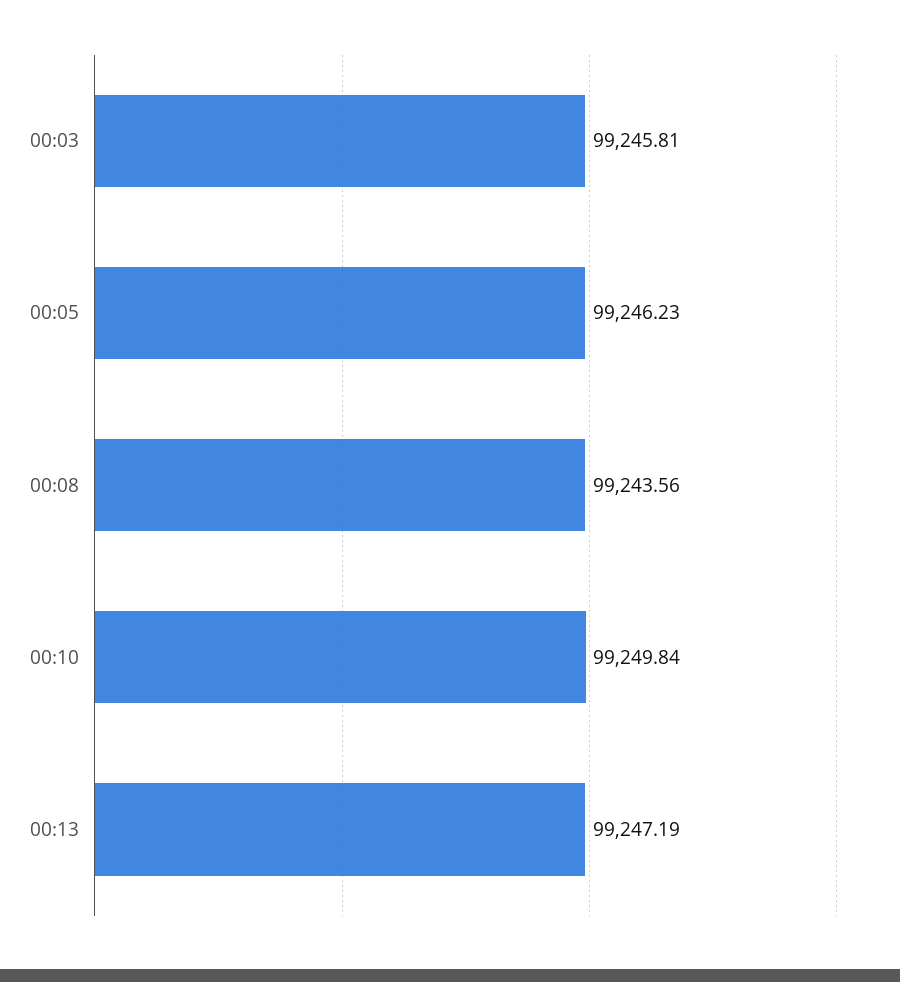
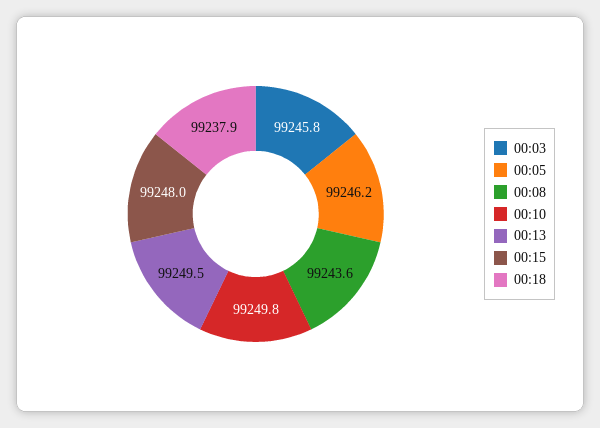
00:13: 99247.19 -> 99249.5
00:15: none -> 99248
00:18: none -> 99237.9

